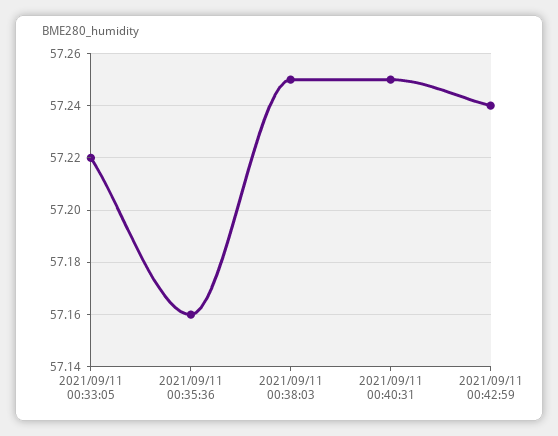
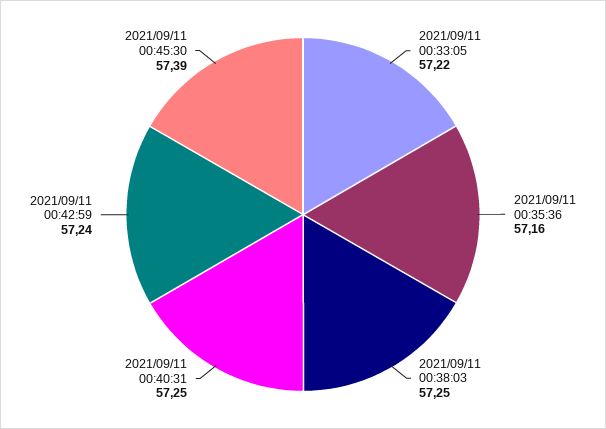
2021/09/11 00:45:30: none -> 57.39

